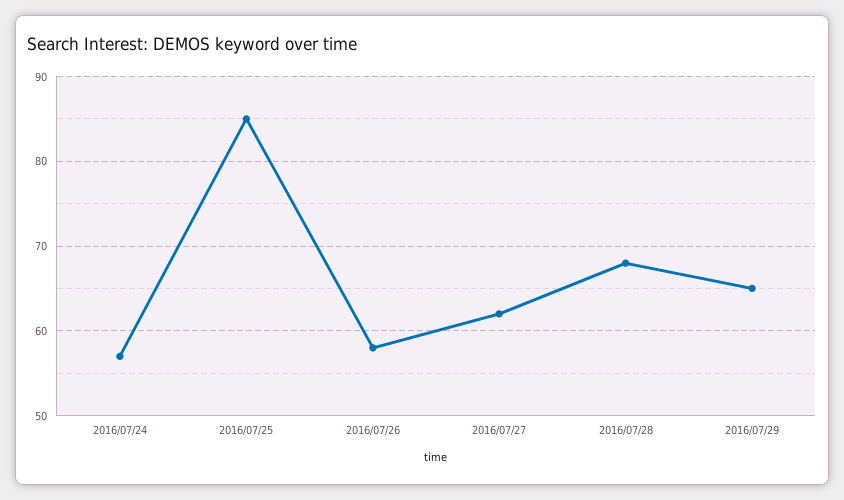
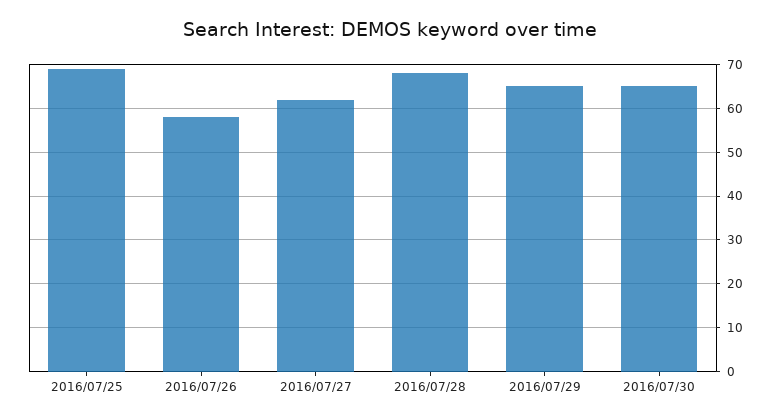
2016/07/24: 57 -> none
2016/07/25: 85 -> 70
2016/07/30: none -> 65

